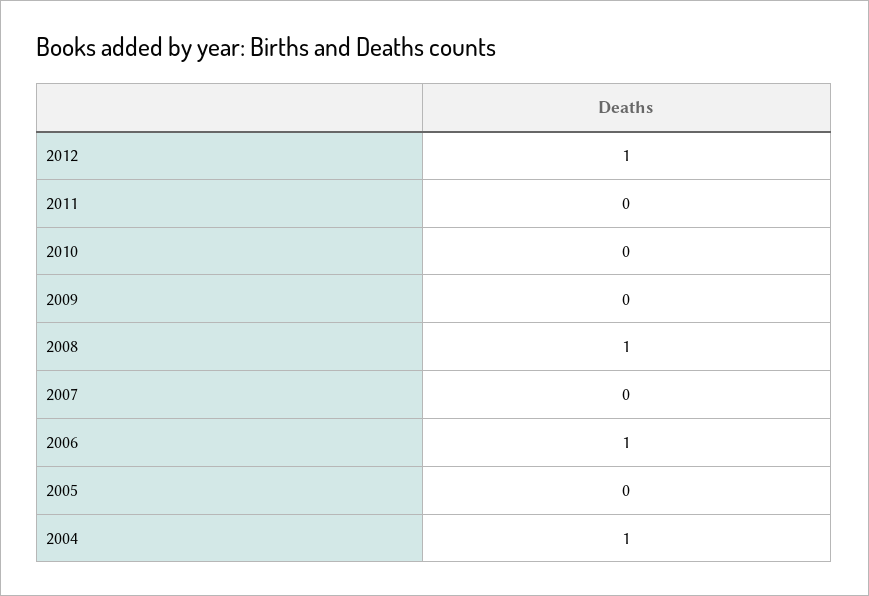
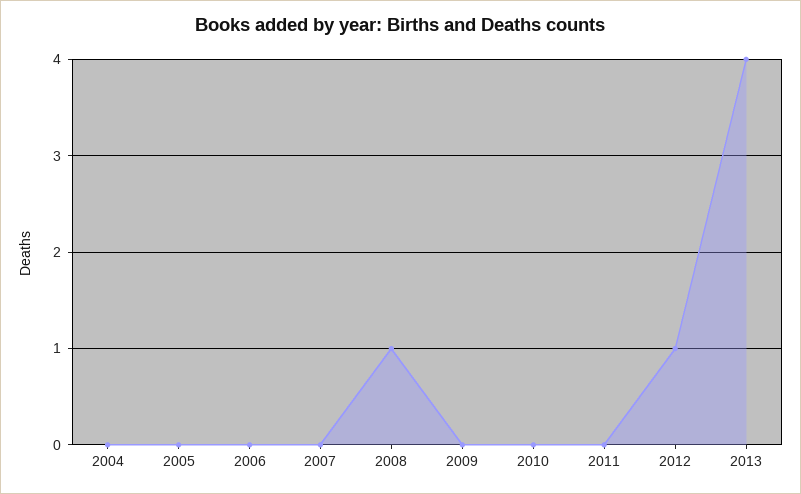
2006: 1 -> 0
2004: 1 -> 0
2013: none -> 4

